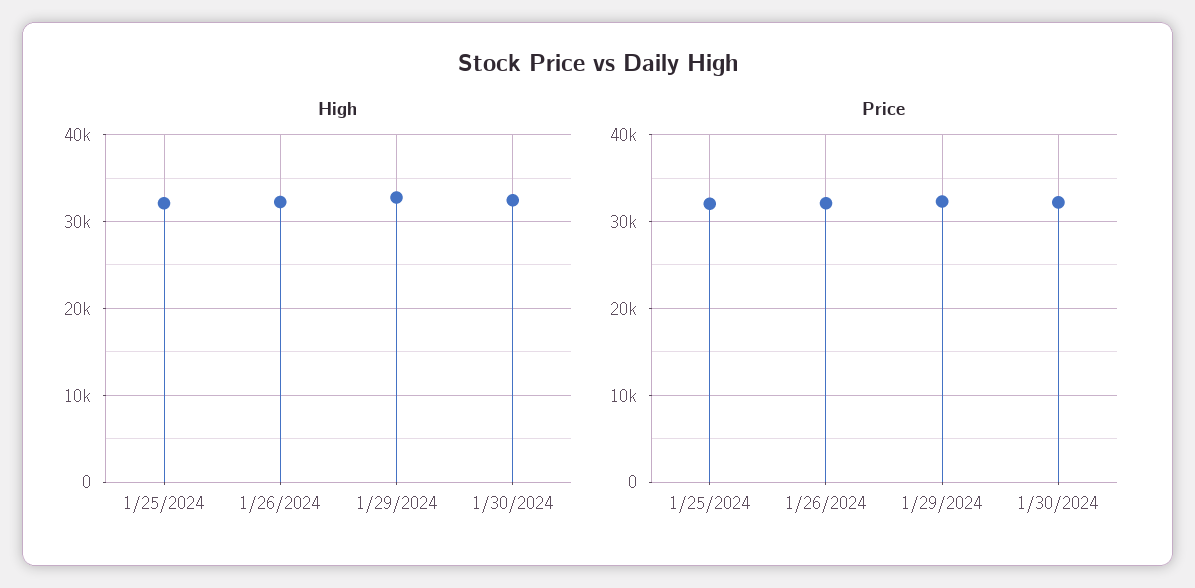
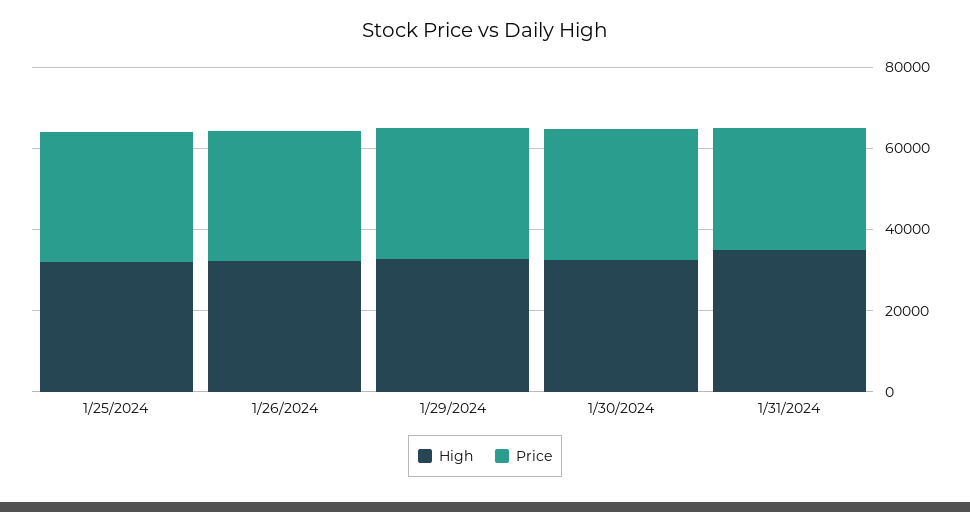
High, 1/31/2024: none -> 35000
Price, 1/31/2024: none -> 30000

